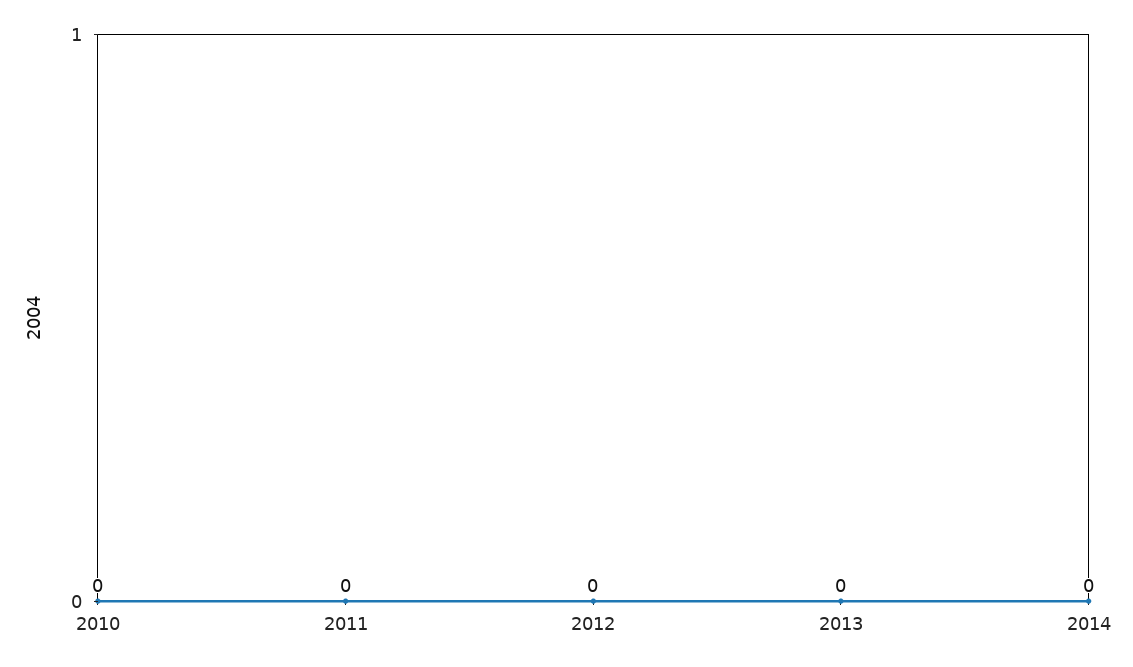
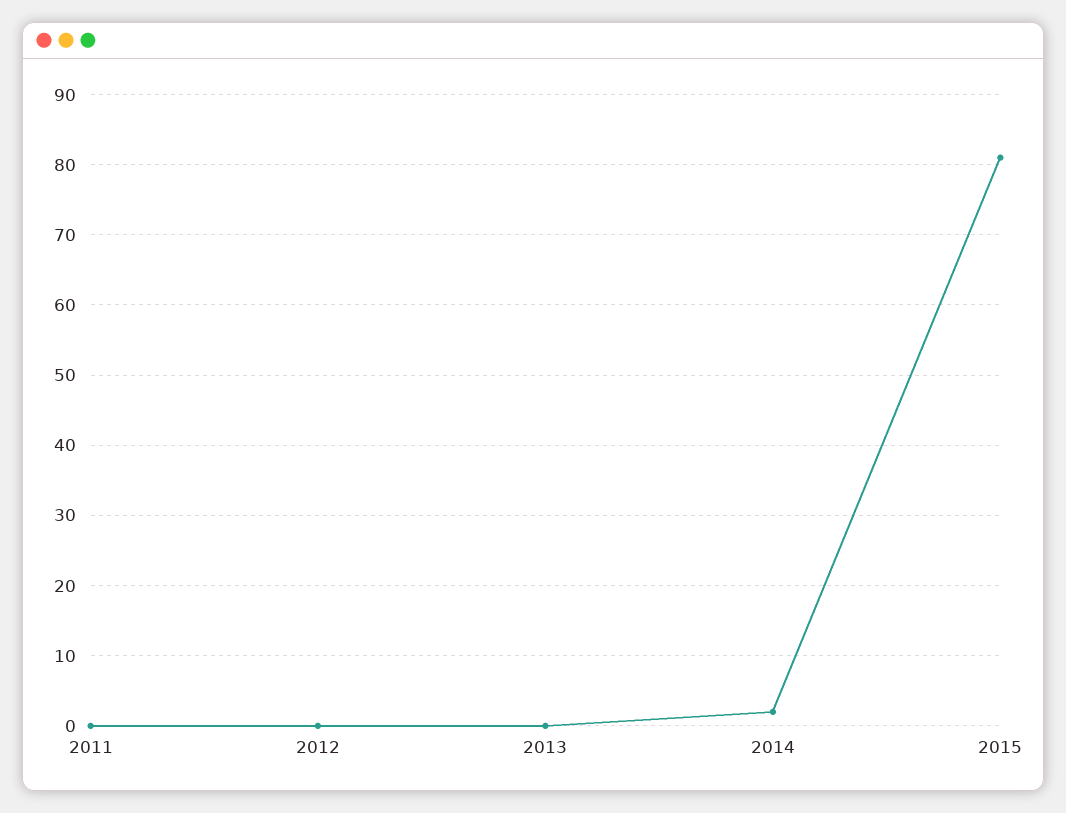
2010: 0 -> none
2014: 0 -> 2
2015: none -> 81

